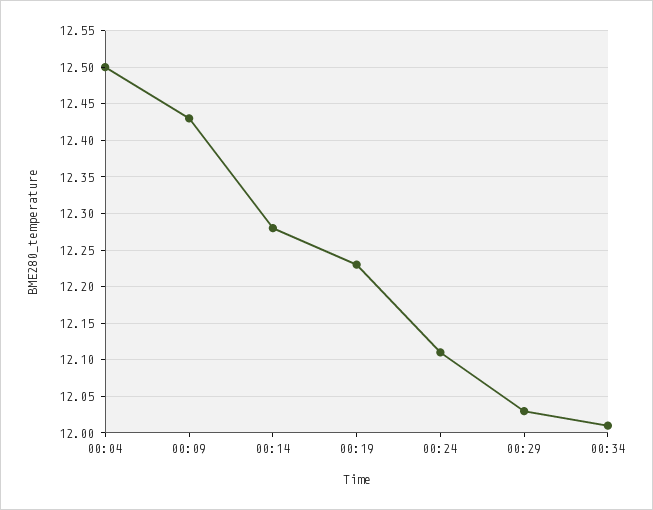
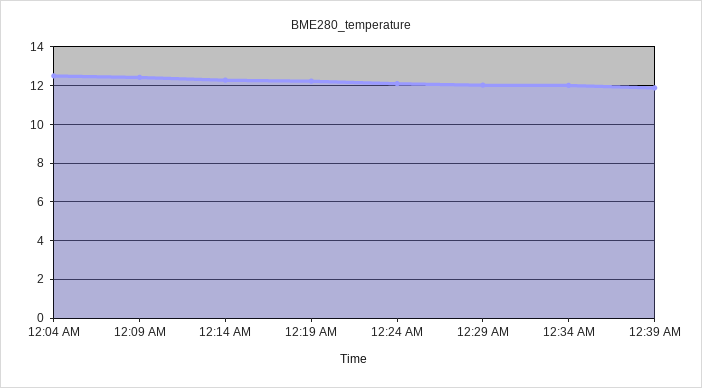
12:39 AM: none -> 12

